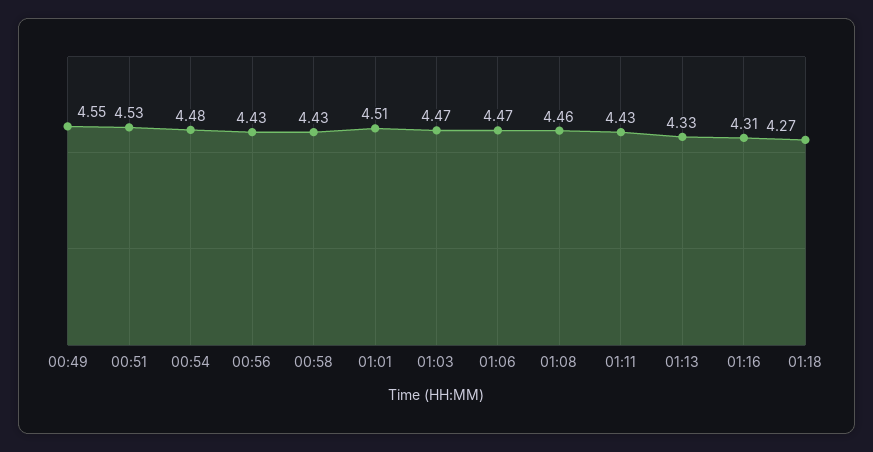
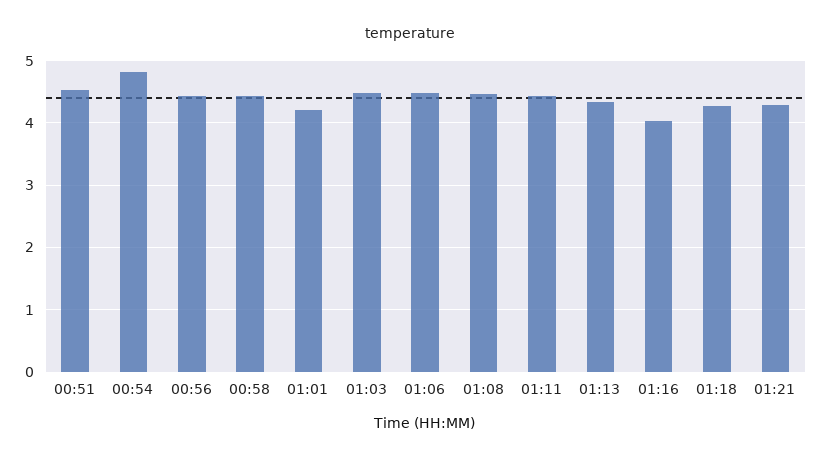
00:49: 4.55 -> none
00:54: 4.48 -> 4.8
01:01: 4.51 -> 4.2
01:16: 4.31 -> 4
01:21: none -> 4.3

